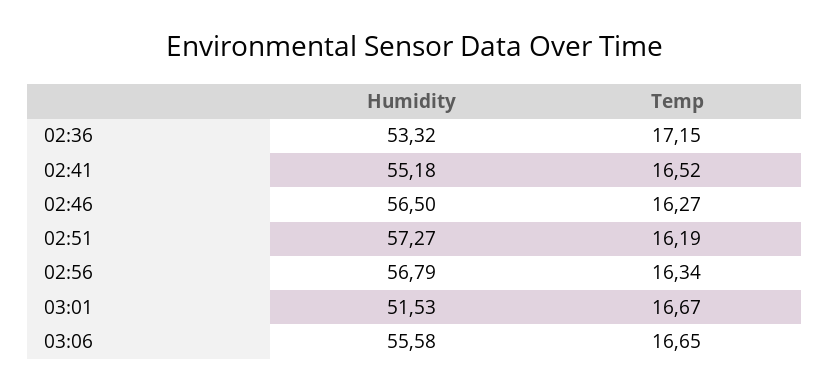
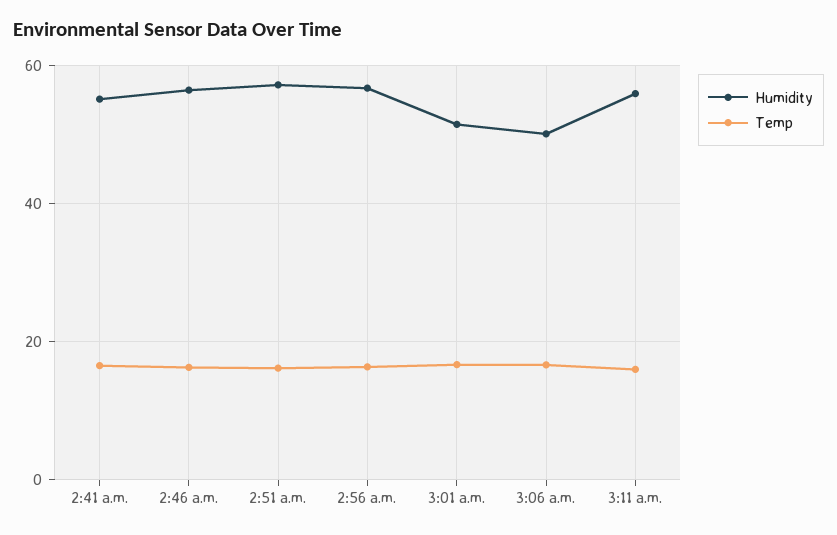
Humidity, 02:36: 53.32 -> none
Temp, 02:36: 17.15 -> none
Humidity, 03:06: 55.58 -> 50
Humidity, 3:11 a.m.: none -> 56
Temp, 3:11 a.m.: none -> 16

